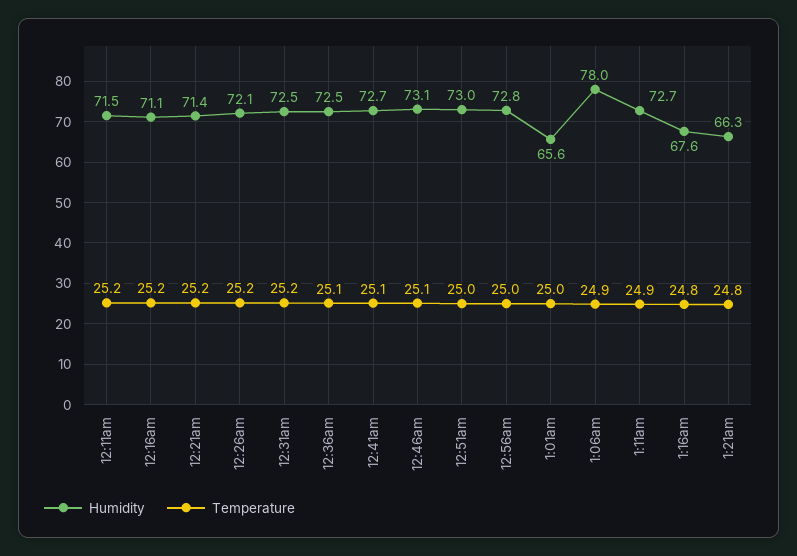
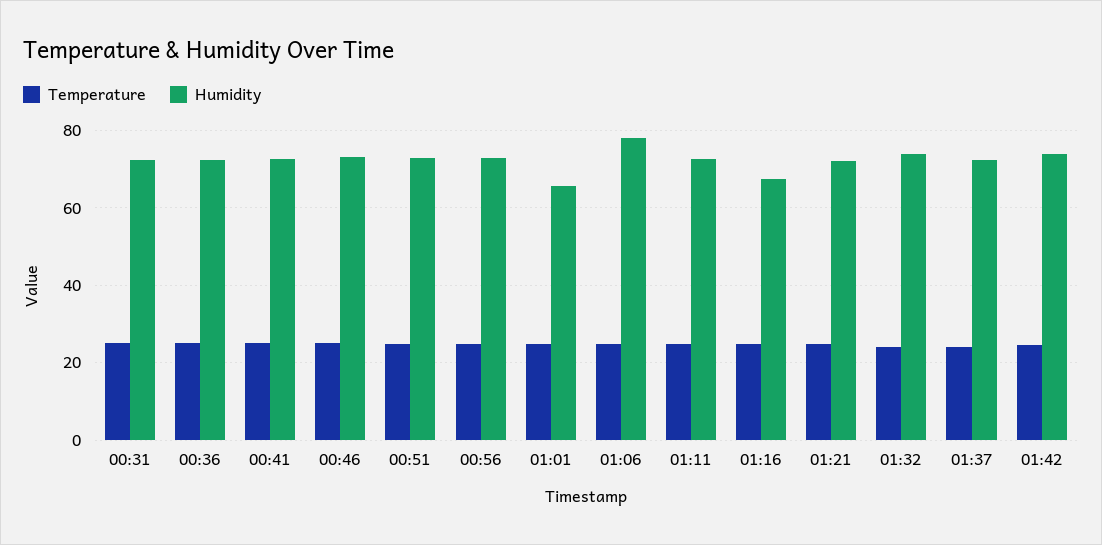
Humidity, 12:11am: 71.5 -> none
Temperature, 12:11am: 25.2 -> none
Humidity, 12:16am: 71.1 -> none
Temperature, 12:16am: 25.2 -> none
Humidity, 12:21am: 71.4 -> none
Temperature, 12:21am: 25.2 -> none
Humidity, 12:26am: 72.1 -> none
Temperature, 12:26am: 25.2 -> none
Humidity, 1:21am: 66.3 -> 72
Temperature, 01:32: none -> 24
Humidity, 01:32: none -> 74
Temperature, 01:37: none -> 24
Humidity, 01:37: none -> 72
Temperature, 01:42: none -> 24
Humidity, 01:42: none -> 74

